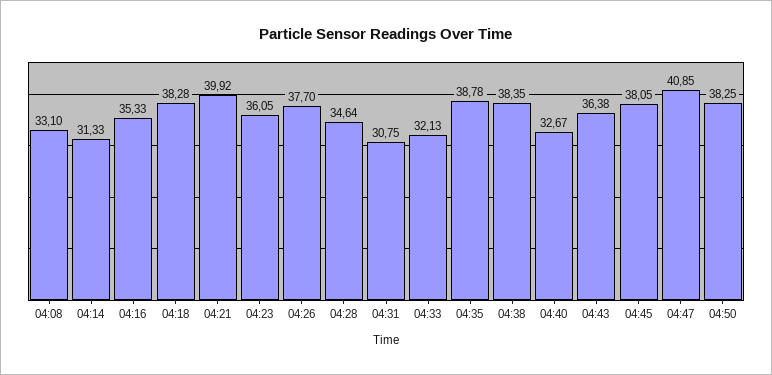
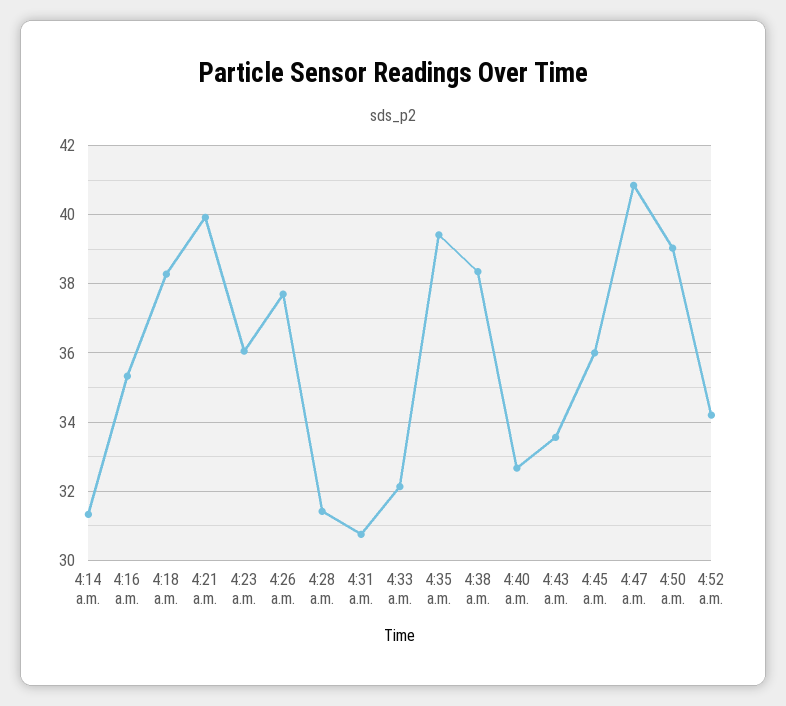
04:08: 33.1 -> none
04:28: 34.64 -> 31.4
04:35: 38.78 -> 39.4
04:43: 36.38 -> 33.6
04:45: 38.05 -> 36
04:50: 38.25 -> 39
4:52 a.m.: none -> 34.2

